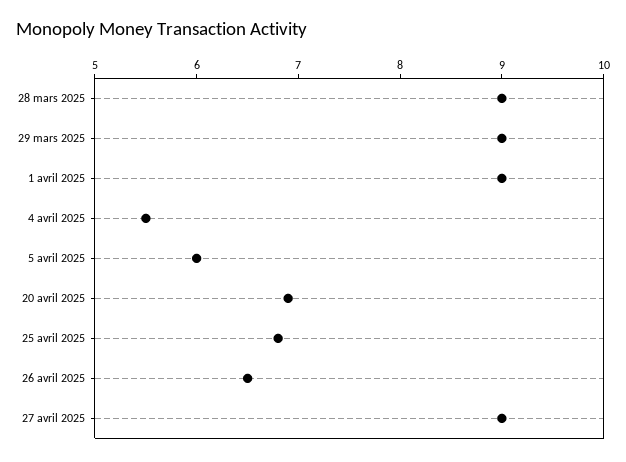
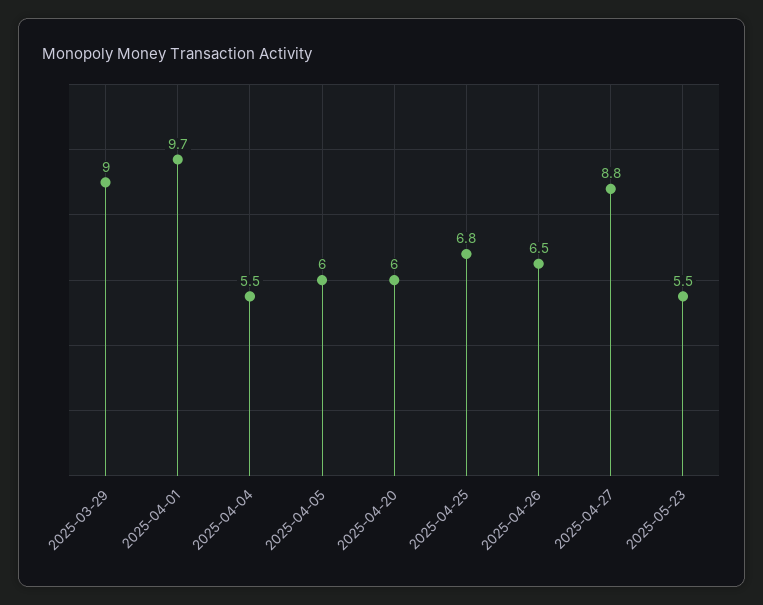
28 mars 2025: 9 -> none
1 avril 2025: 9 -> 9.7
20 avril 2025: 6.9 -> 6
27 avril 2025: 9 -> 8.8
2025-05-23: none -> 5.5

